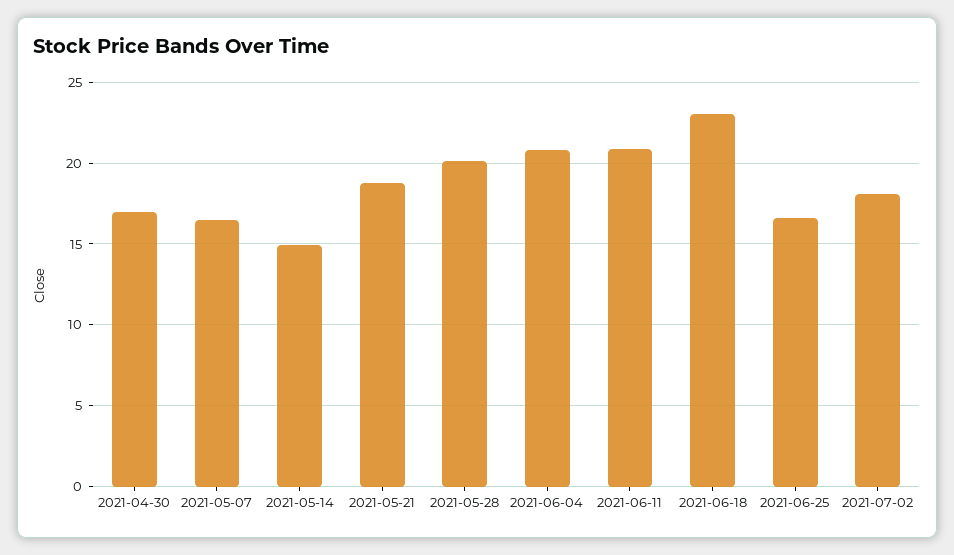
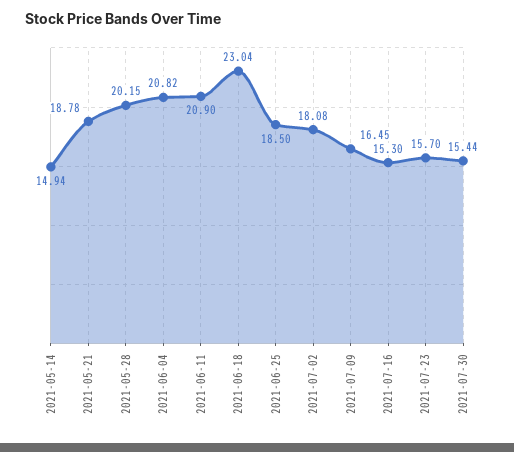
2021-04-30: 17 -> none
2021-05-07: 16.5 -> none
2021-06-25: 16.5 -> 18.5
2021-07-09: none -> 16.45
2021-07-16: none -> 15.3
2021-07-23: none -> 15.7
2021-07-30: none -> 15.44

